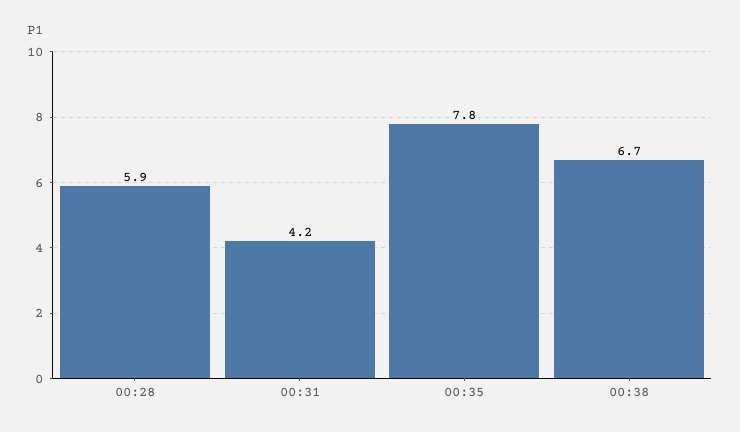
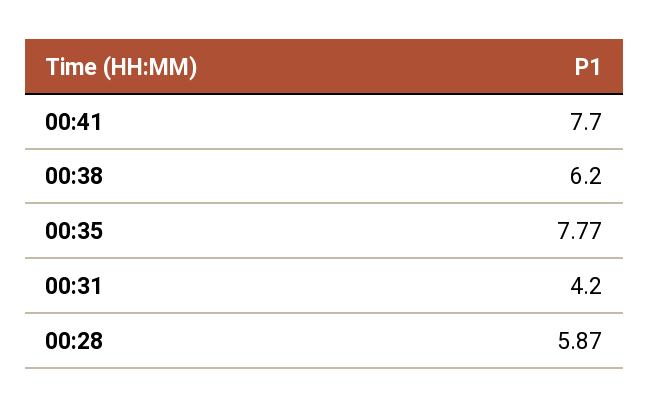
00:38: 6.7 -> 6.2
00:41: none -> 7.7

